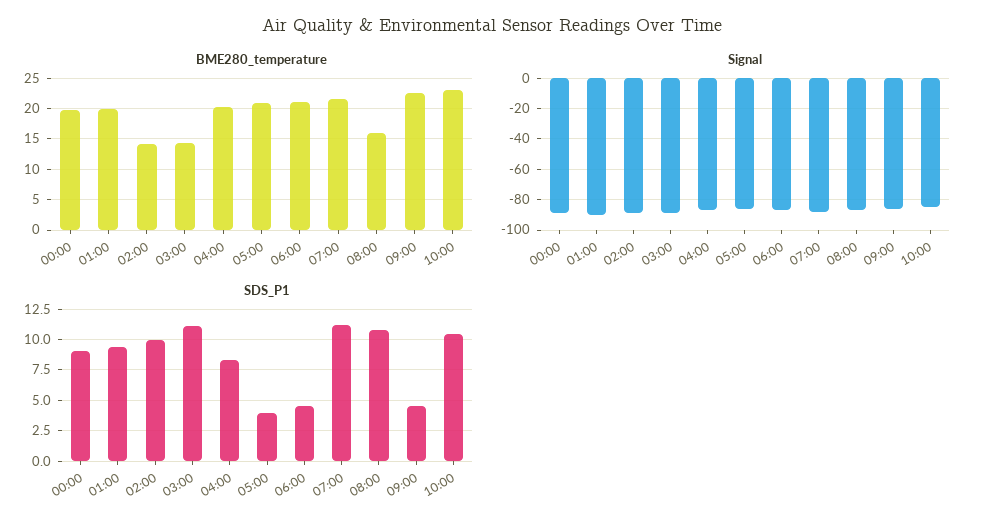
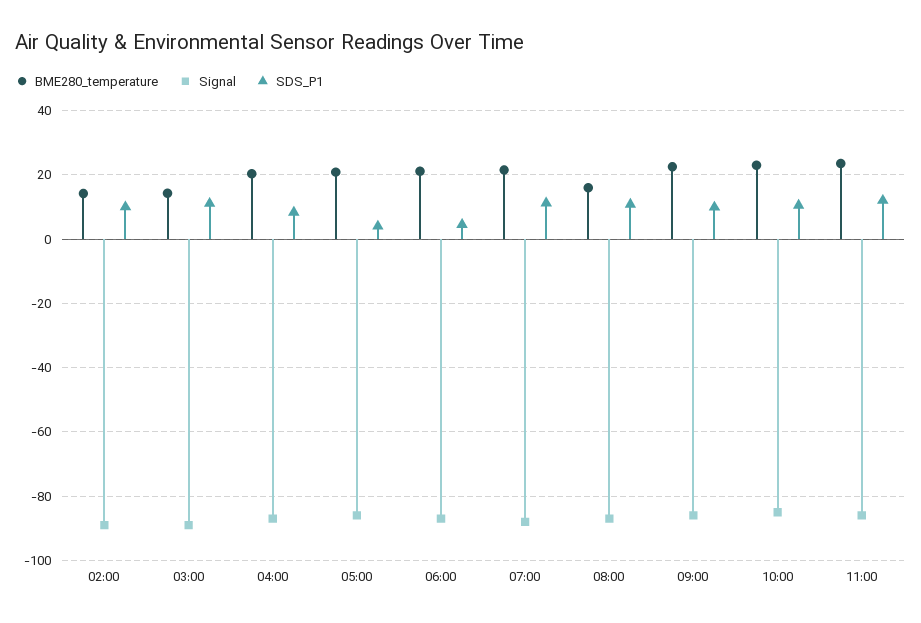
BME280_temperature, 00:00: 20 -> none
BME280_temperature, 01:00: 20 -> none
Signal, 00:00: -90 -> none
Signal, 01:00: -90 -> none
SDS_P1, 00:00: 9 -> none
SDS_P1, 01:00: 9.5 -> none
SDS_P1, 09:00: 4.5 -> 10
BME280_temperature, 11:00: none -> 24
Signal, 11:00: none -> -86
SDS_P1, 11:00: none -> 12

